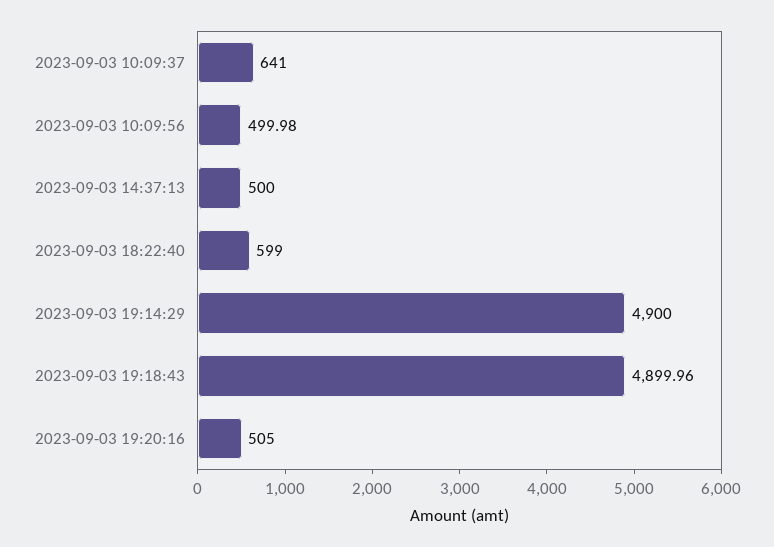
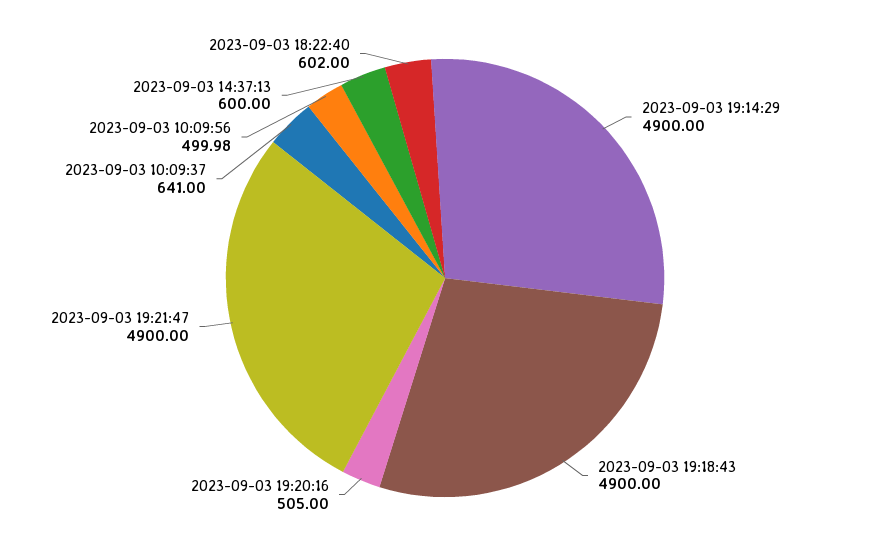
2023-09-03 14:37:13: 500 -> 600
2023-09-03 18:22:40: 599 -> 602
2023-09-03 19:18:43: 4899.96 -> 4900
2023-09-03 19:21:47: none -> 4900

